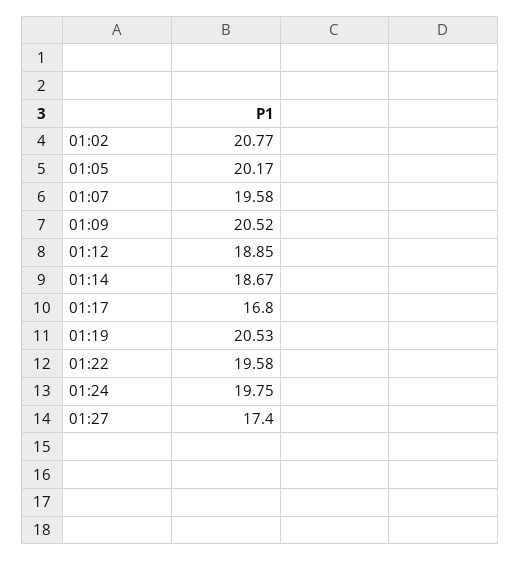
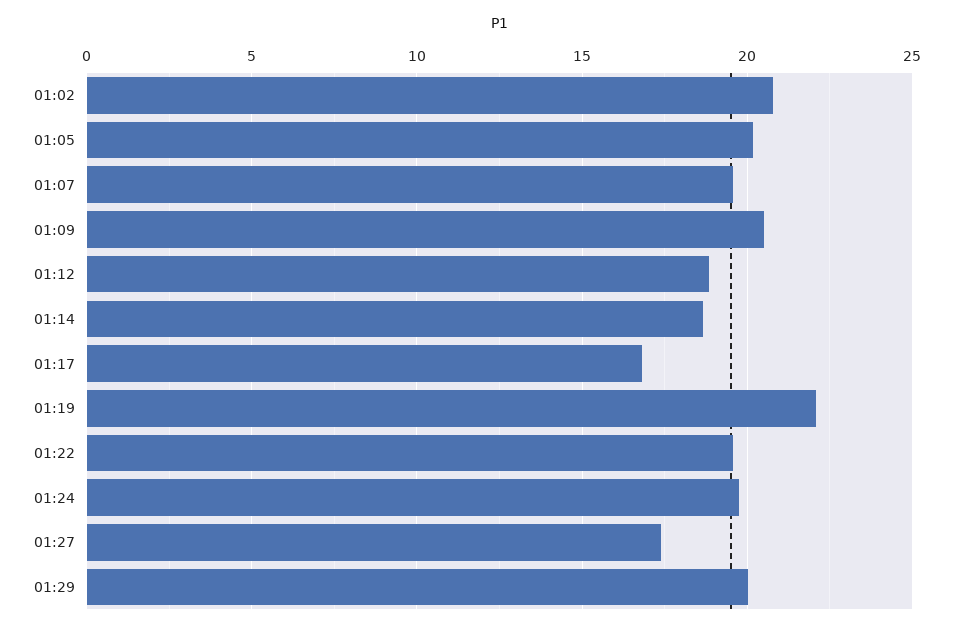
01:19: 20.53 -> 22
01:29: none -> 20

